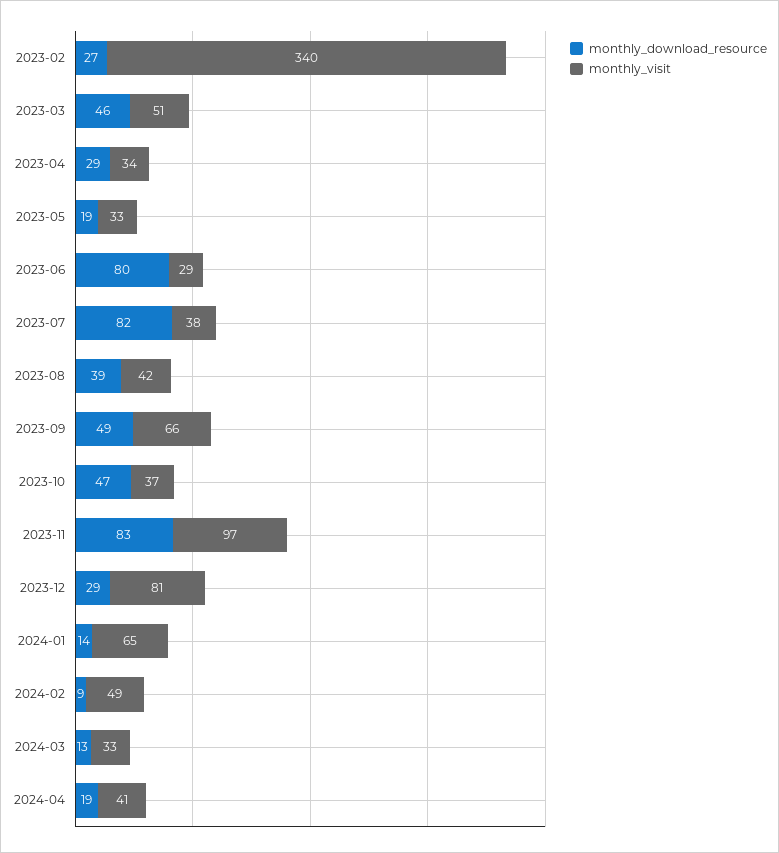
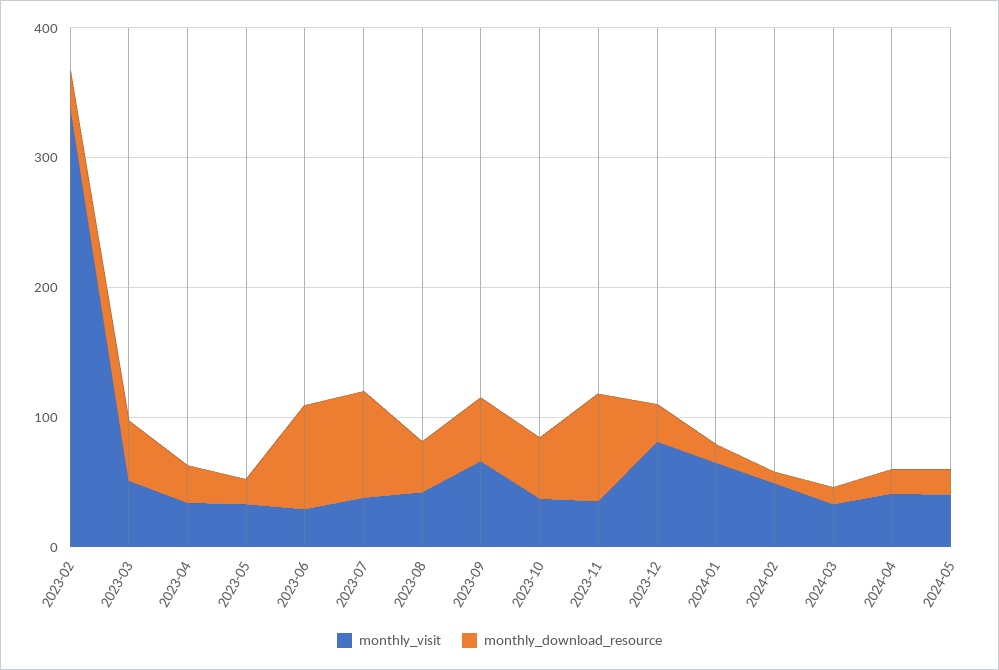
monthly_visit, 2023-11: 97 -> 40
monthly_visit, 2024-05: none -> 40
monthly_download_resource, 2024-05: none -> 20

